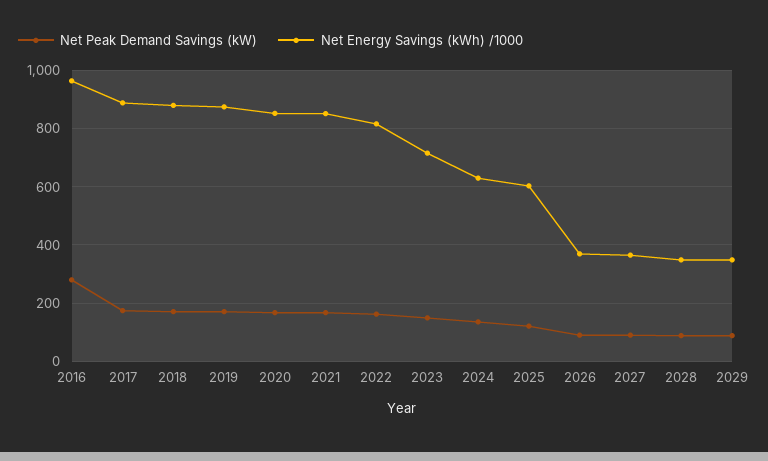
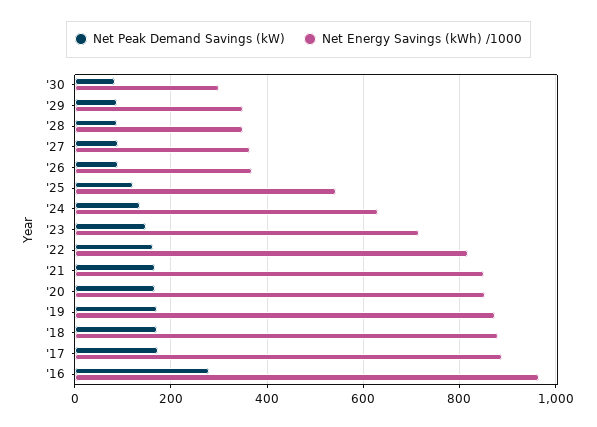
Net Energy Savings (kWh) /1000, 2025: 600 -> 540
Net Peak Demand Savings (kW), '30: none -> 80
Net Energy Savings (kWh) /1000, '30: none -> 300

